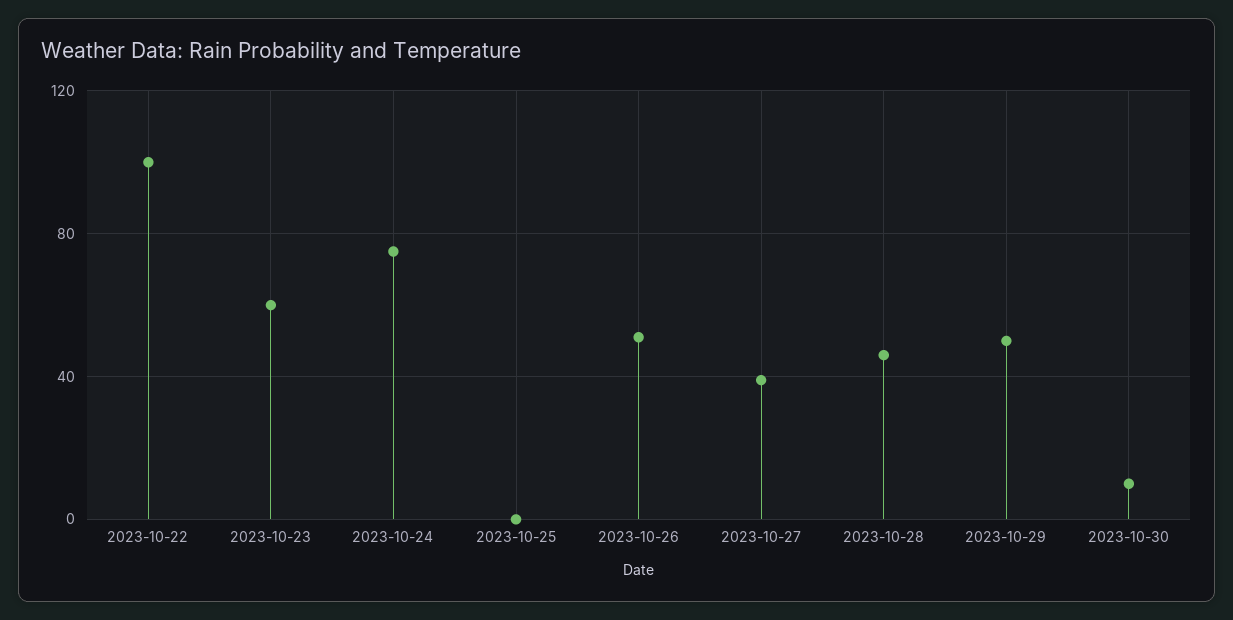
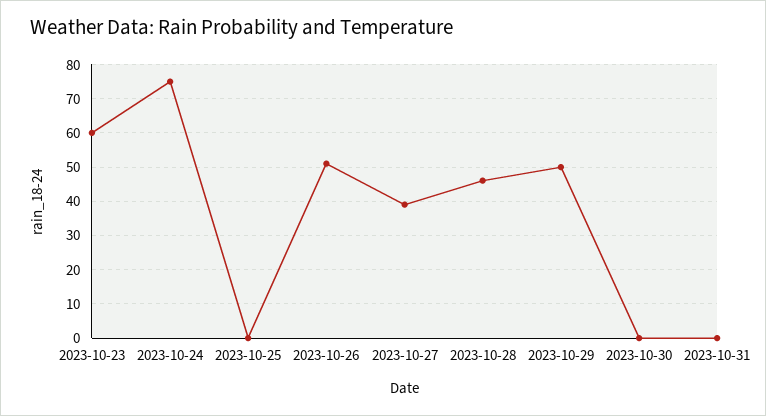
2023-10-22: 100 -> none
2023-10-30: 10 -> 0
2023-10-31: none -> 0

